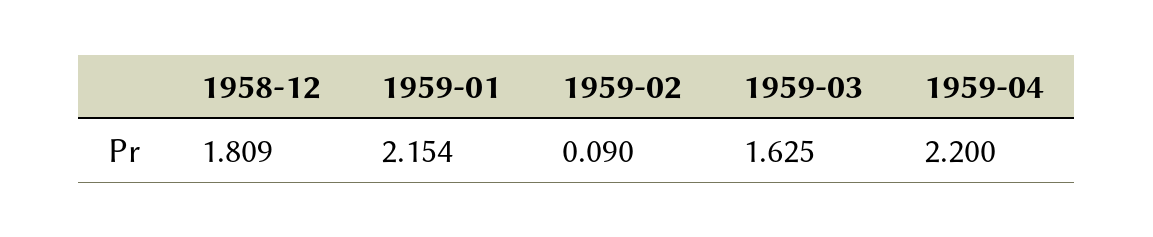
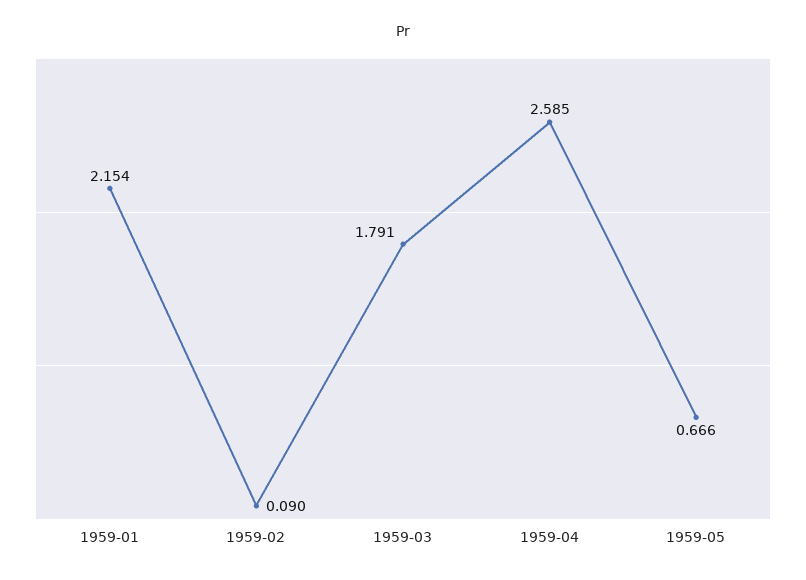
1958-12: 1.809 -> none
1959-03: 1.625 -> 1.791
1959-04: 2.2 -> 2.585
1959-05: none -> 0.666

